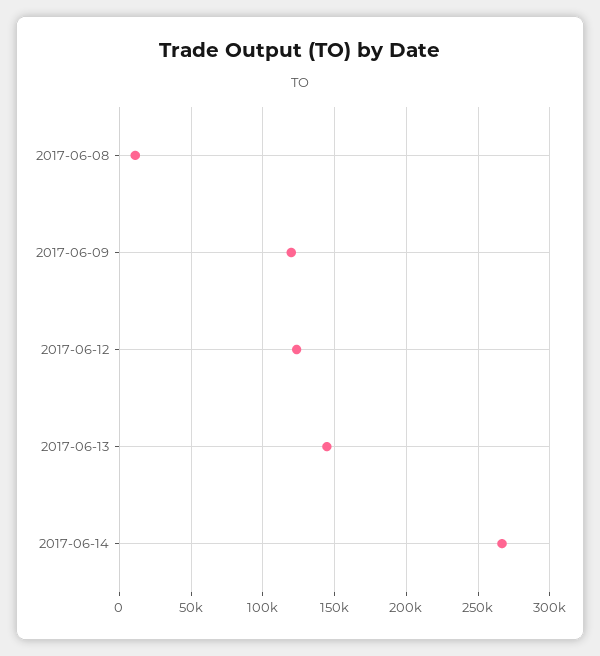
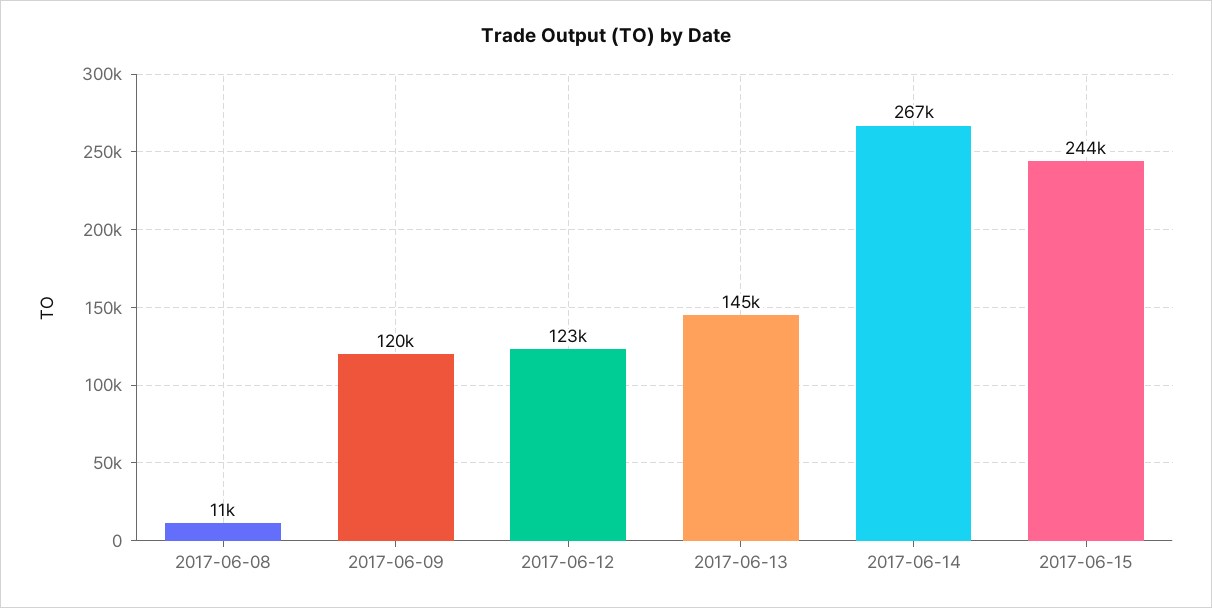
2017-06-15: none -> 244000

